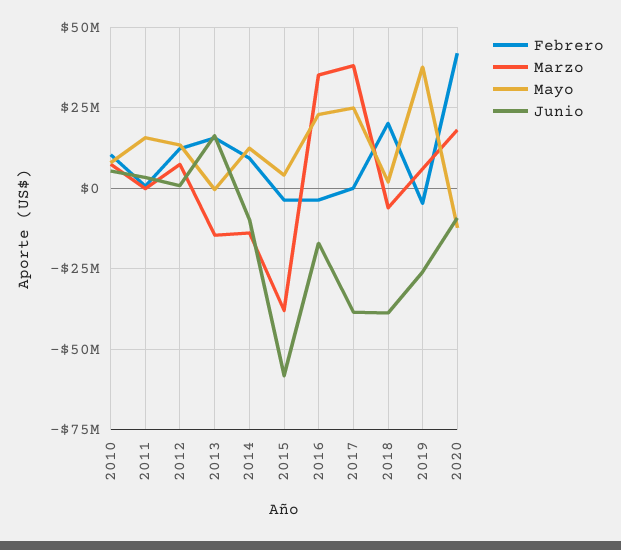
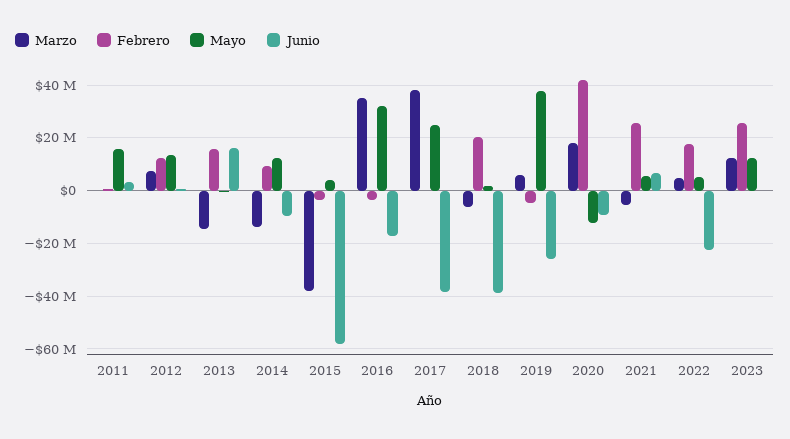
Febrero, 2010: 10000000 -> none
Marzo, 2010: 7500000 -> none
Mayo, 2010: 7500000 -> none
Junio, 2010: 5000000 -> none
Mayo, 2016: 22500000 -> 32500000
Marzo, 2021: none -> -5000000
Febrero, 2021: none -> 25000000
Mayo, 2021: none -> 5000000
Junio, 2021: none -> 7500000
Marzo, 2022: none -> 5000000
Febrero, 2022: none -> 17500000
Mayo, 2022: none -> 5000000
Junio, 2022: none -> -22500000
Marzo, 2023: none -> 12500000
Febrero, 2023: none -> 25000000
Mayo, 2023: none -> 12500000
Junio, 2023: none -> 0

